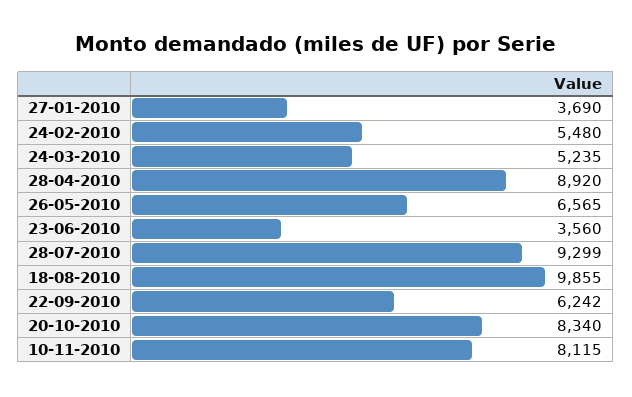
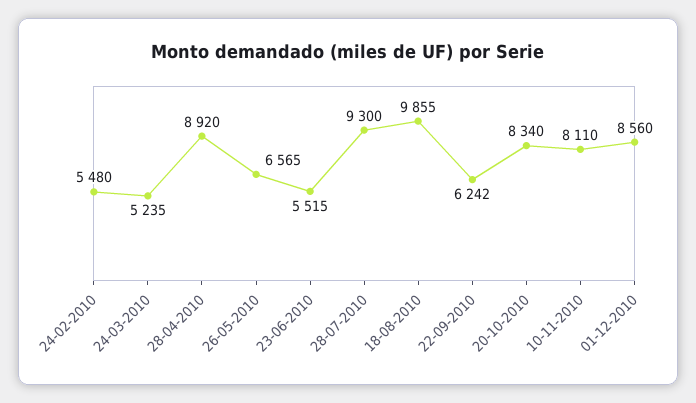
27-01-2010: 3690 -> none
23-06-2010: 3560 -> 5515
28-07-2010: 9299 -> 9300
10-11-2010: 8115 -> 8110
01-12-2010: none -> 8560

